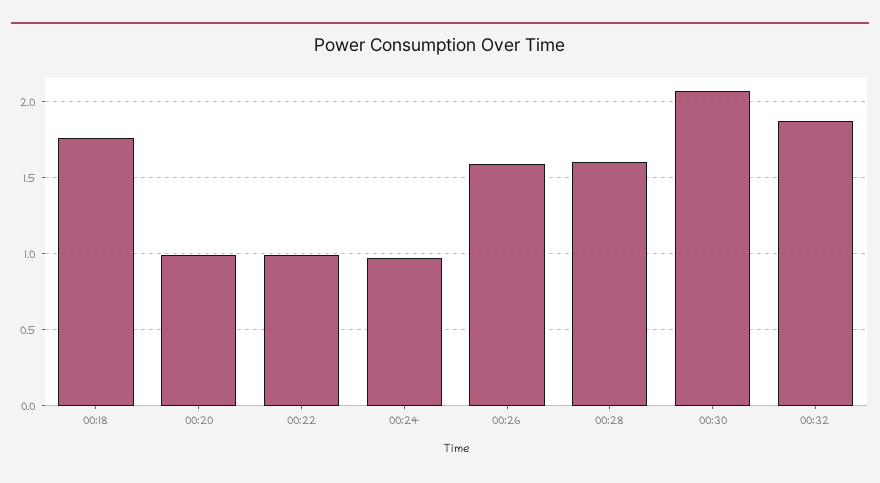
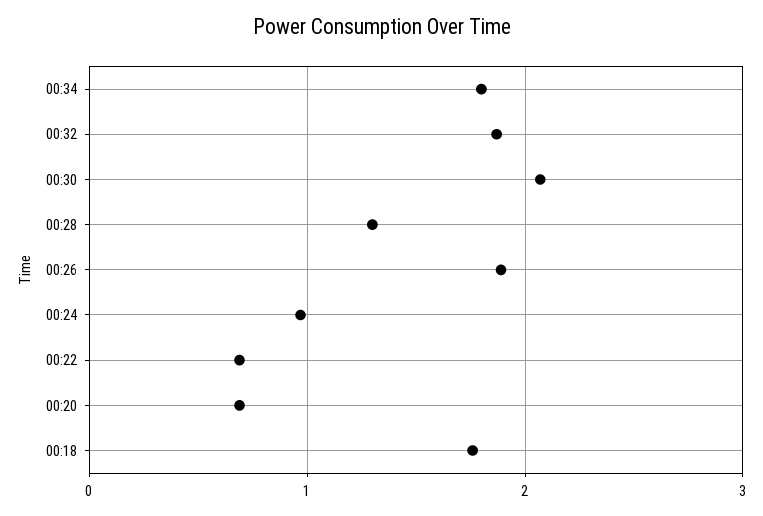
00:20: 1 -> 0.7
00:22: 1 -> 0.7
00:26: 1.6 -> 1.9
00:28: 1.6 -> 1.3
00:34: none -> 1.8

